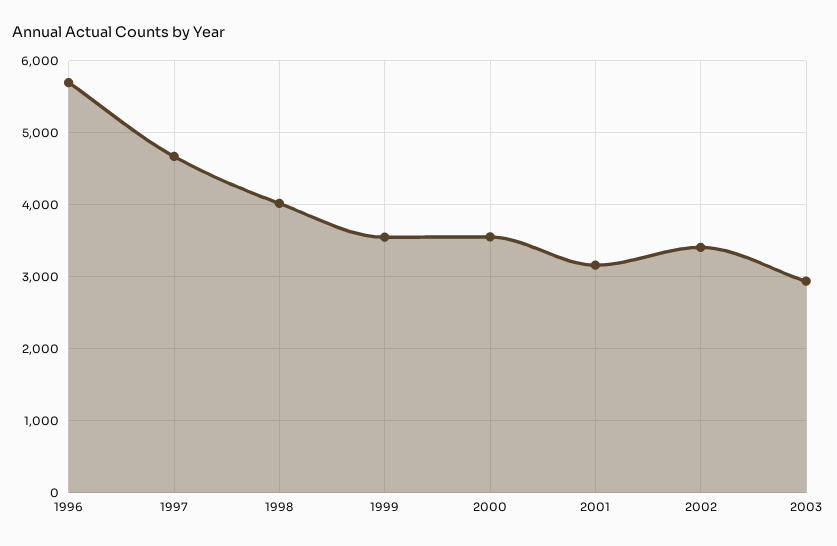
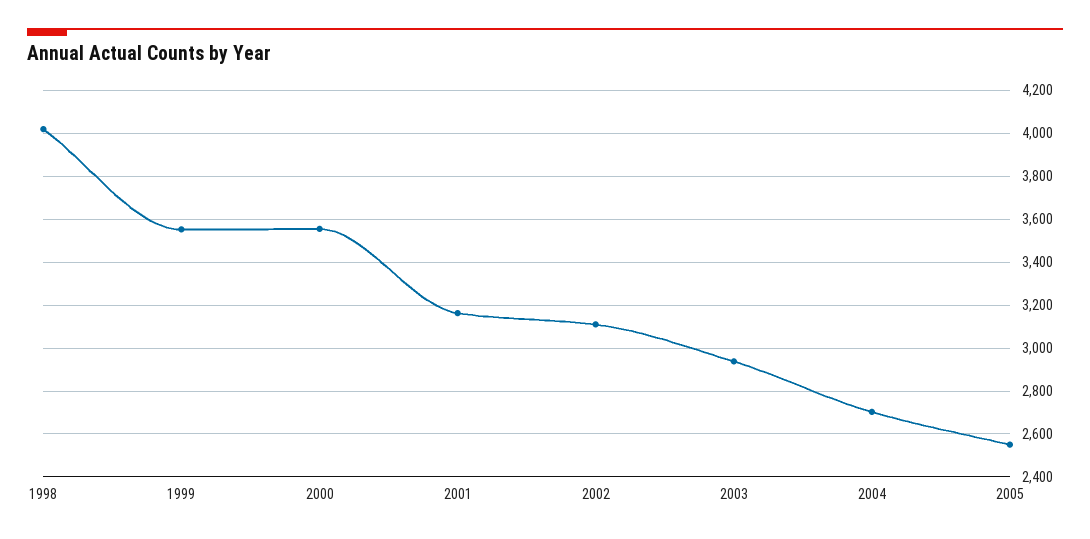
1996: 5700 -> none
1997: 4700 -> none
2002: 3400 -> 3100
2004: none -> 2700
2005: none -> 2550

